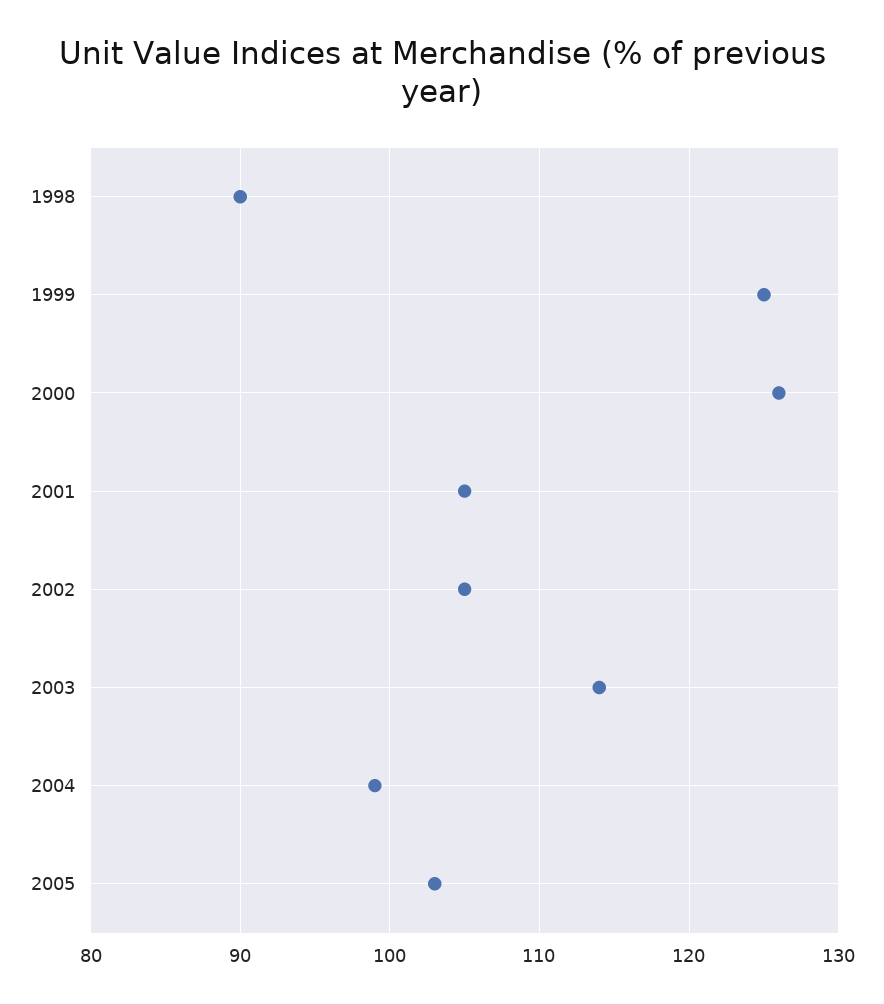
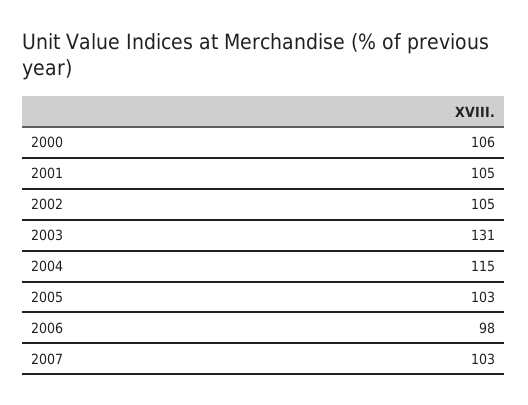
1998: 90 -> none
1999: 125 -> none
2000: 126 -> 106
2003: 114 -> 131
2004: 99 -> 115
2006: none -> 98
2007: none -> 103

